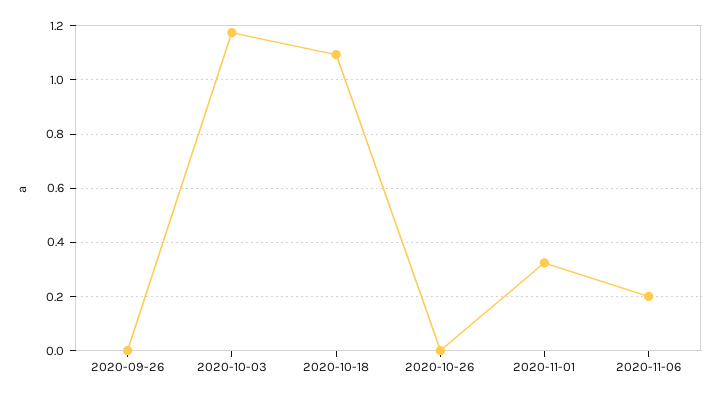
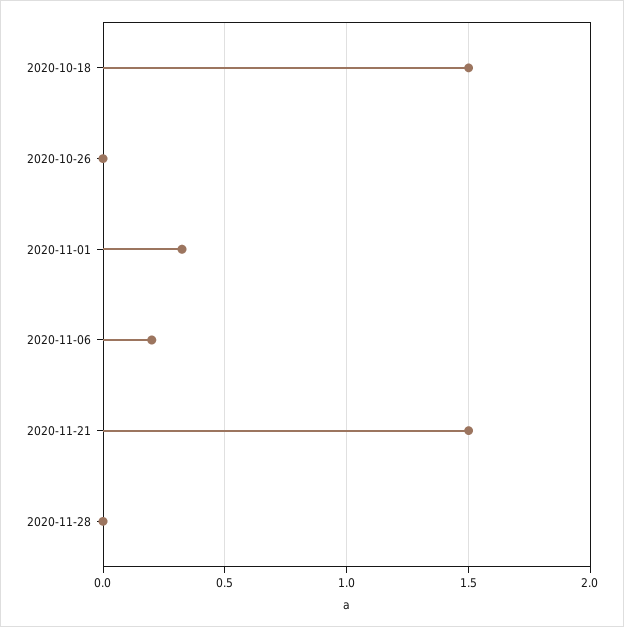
2020-09-26: 0 -> none
2020-10-03: 1.175 -> none
2020-10-18: 1.1 -> 1.5
2020-11-21: none -> 1.5
2020-11-28: none -> 0

